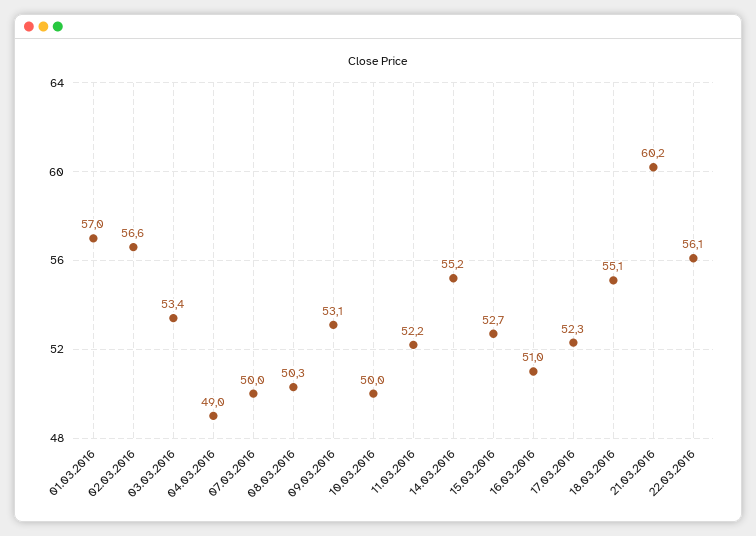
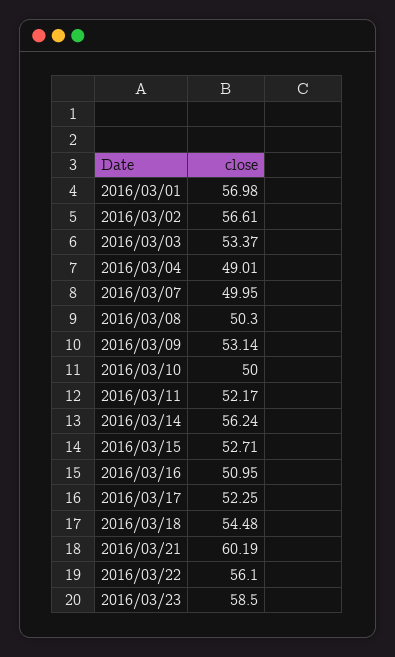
14.03.2016: 55.2 -> 56.24
18.03.2016: 55.1 -> 54.48
2016/03/23: none -> 58.5

